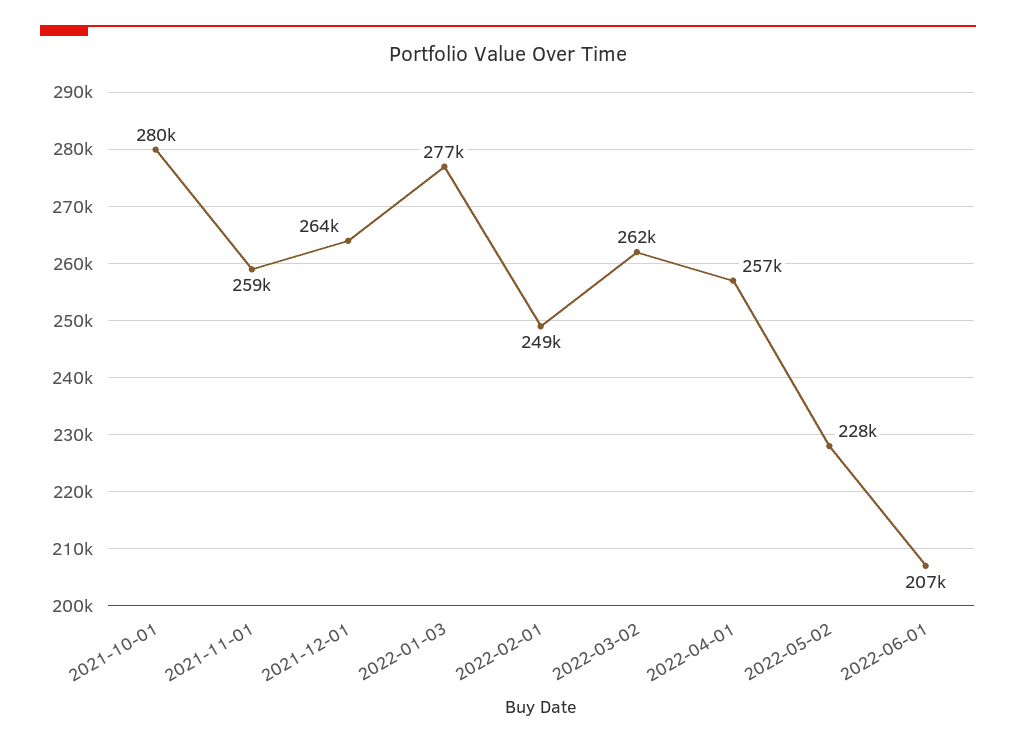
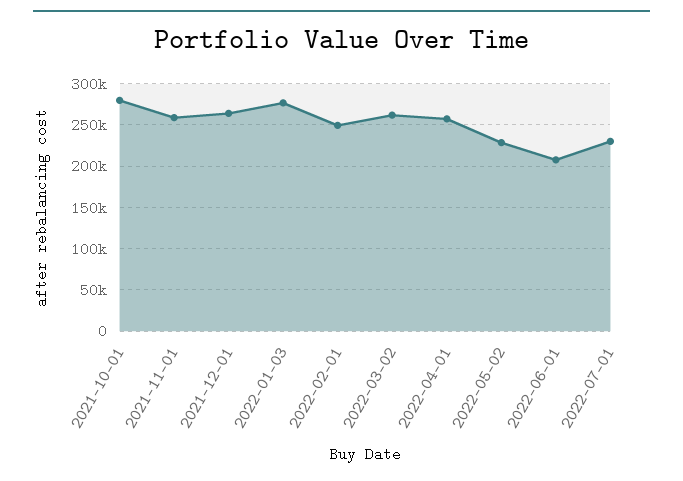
2022-07-01: none -> 230000

